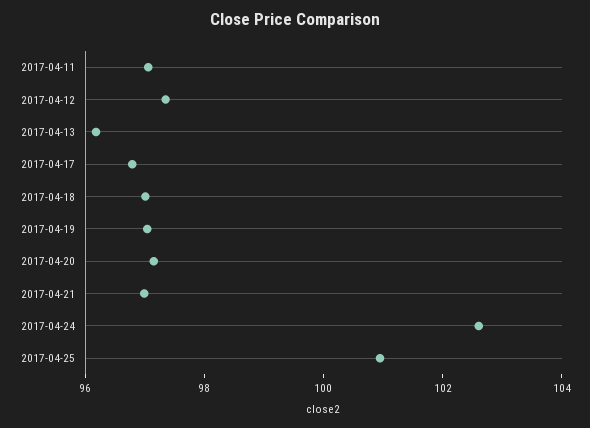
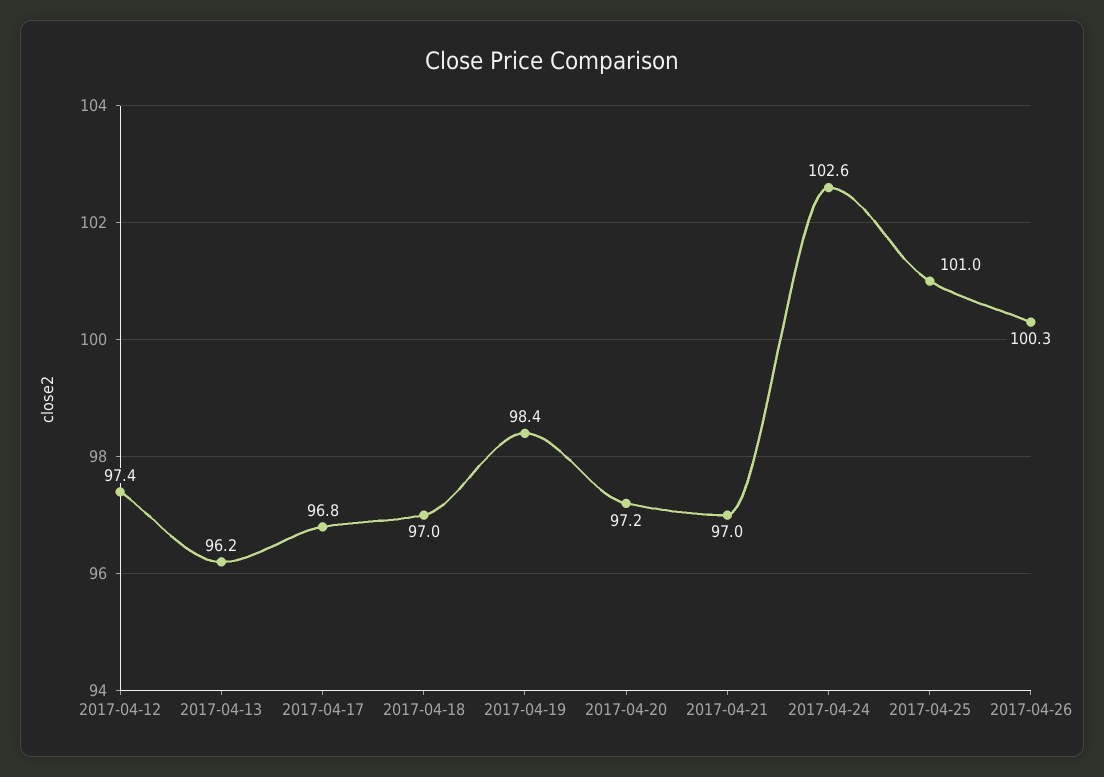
2017-04-11: 97 -> none
2017-04-19: 97 -> 98.4
2017-04-26: none -> 100.3

